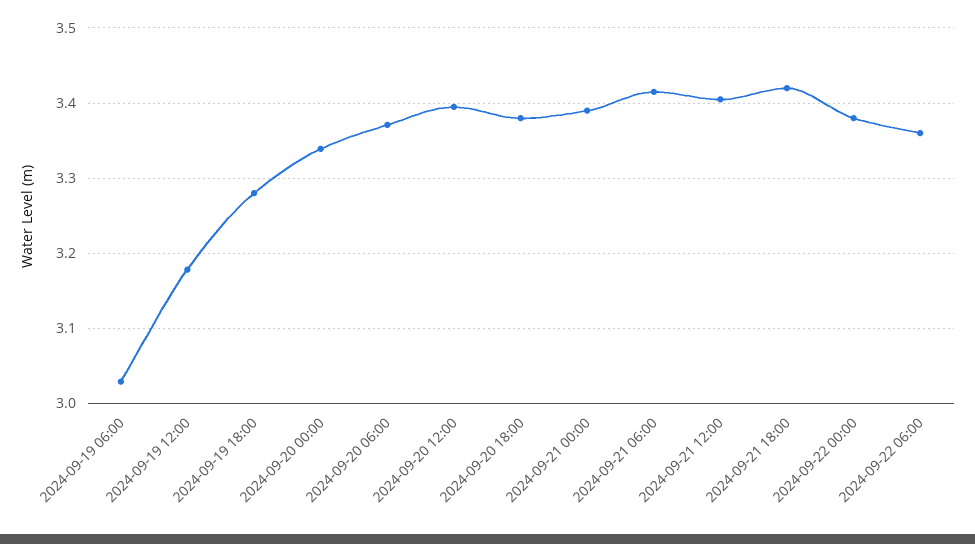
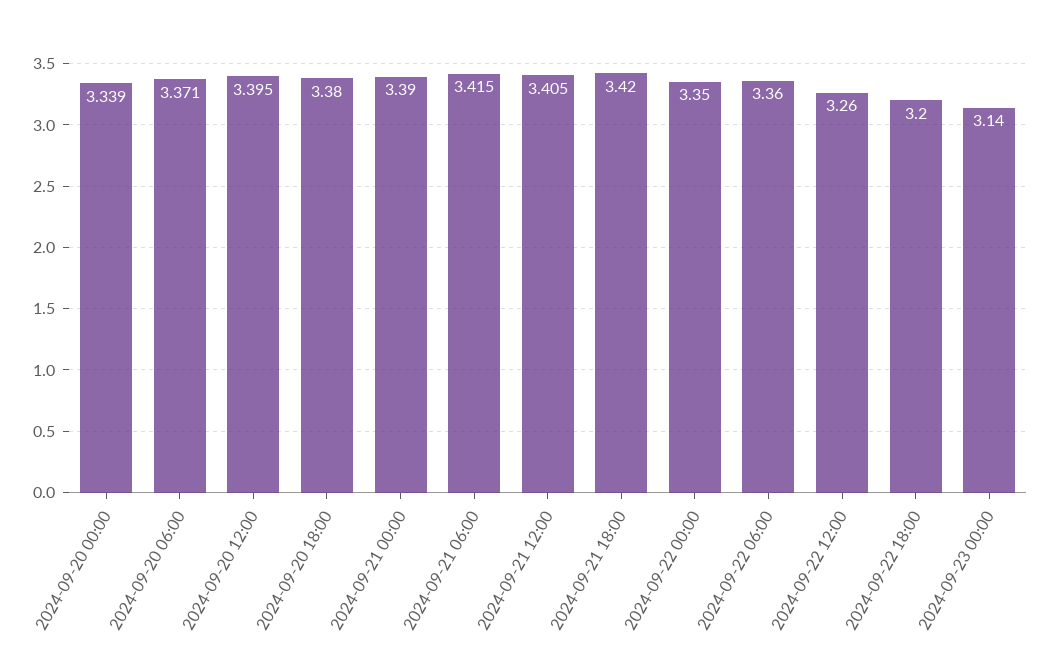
2024-09-19 06:00: 3.03 -> none
2024-09-19 12:00: 3.18 -> none
2024-09-19 18:00: 3.28 -> none
2024-09-22 00:00: 3.38 -> 3.35
2024-09-22 12:00: none -> 3.26
2024-09-22 18:00: none -> 3.2
2024-09-23 00:00: none -> 3.14

